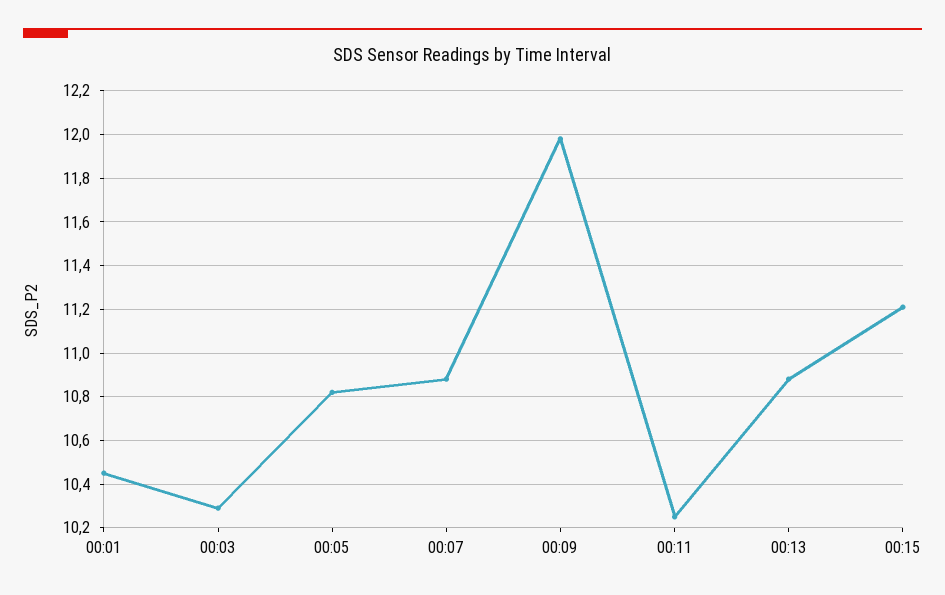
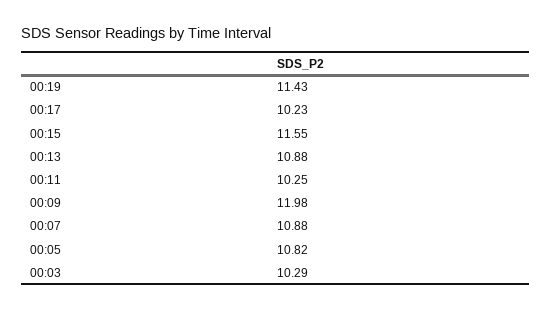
00:01: 10.45 -> none
00:15: 11.2 -> 11.55
00:19: none -> 11.43
00:17: none -> 10.23

